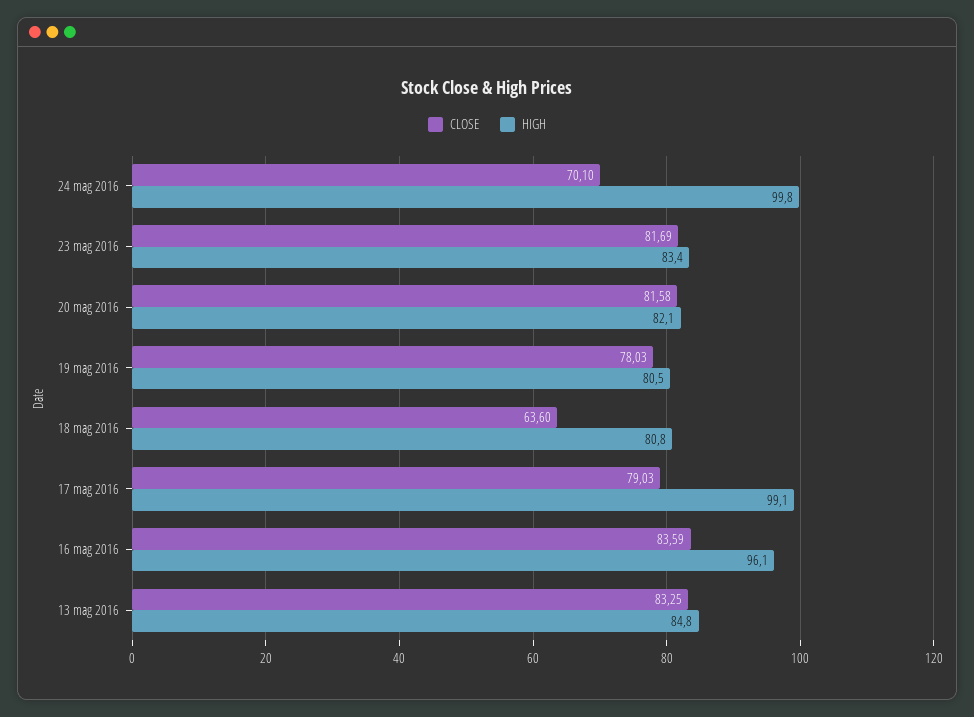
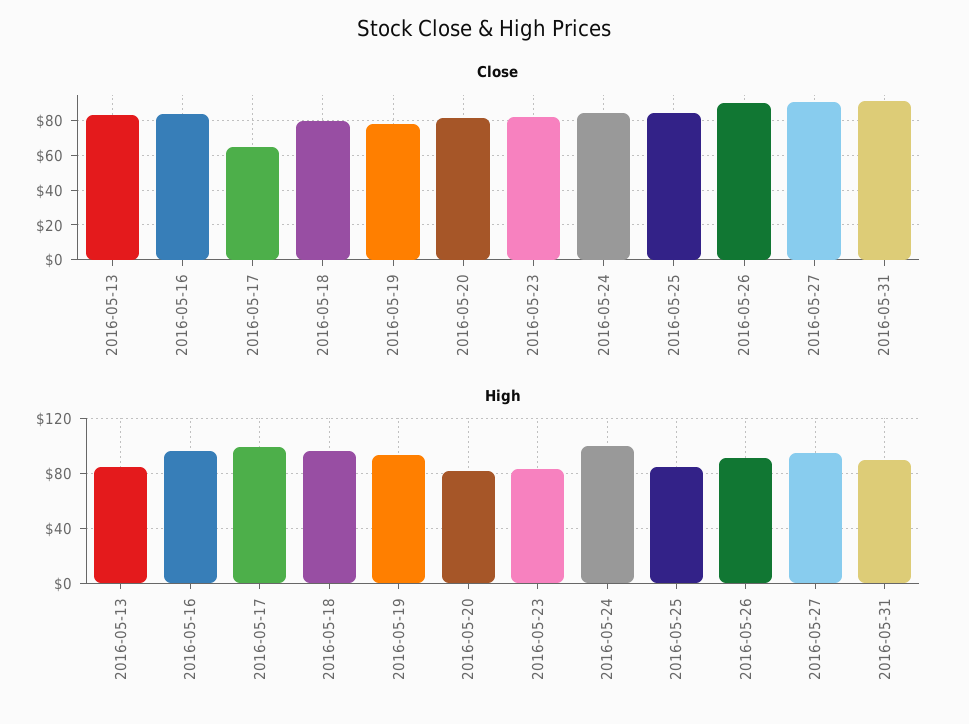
CLOSE, 24 mag 2016: 70.1 -> 85
HIGH, 19 mag 2016: 80.5 -> 95
CLOSE, 18 mag 2016: 63.6 -> 80
HIGH, 18 mag 2016: 80.8 -> 95
CLOSE, 17 mag 2016: 79.03 -> 65
CLOSE, 2016-05-25: none -> 85
CLOSE, 2016-05-26: none -> 90
CLOSE, 2016-05-27: none -> 90
CLOSE, 2016-05-31: none -> 90
HIGH, 2016-05-25: none -> 85
HIGH, 2016-05-26: none -> 90
HIGH, 2016-05-27: none -> 95
HIGH, 2016-05-31: none -> 90

